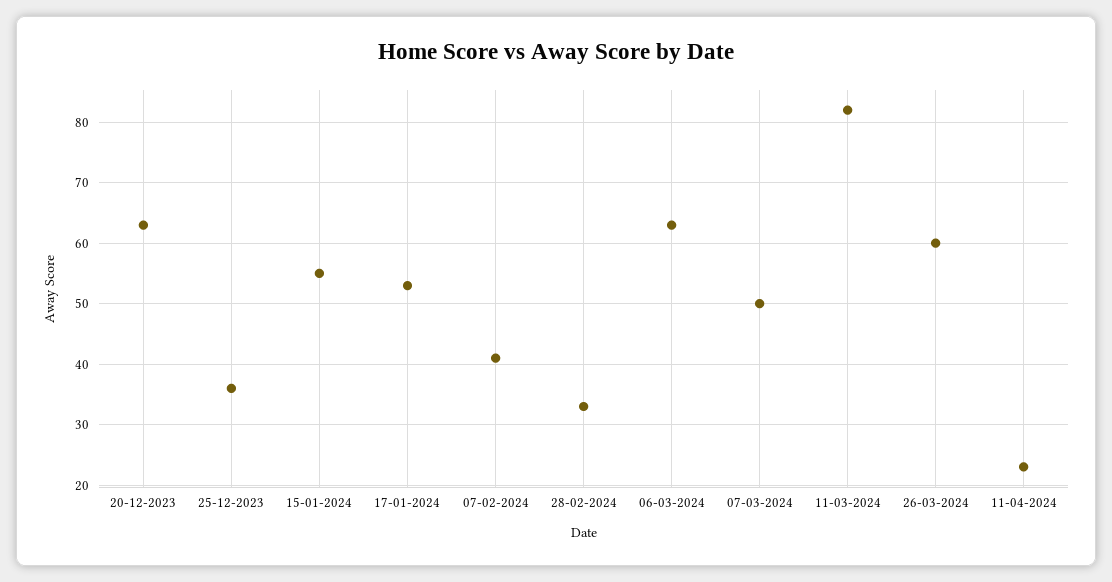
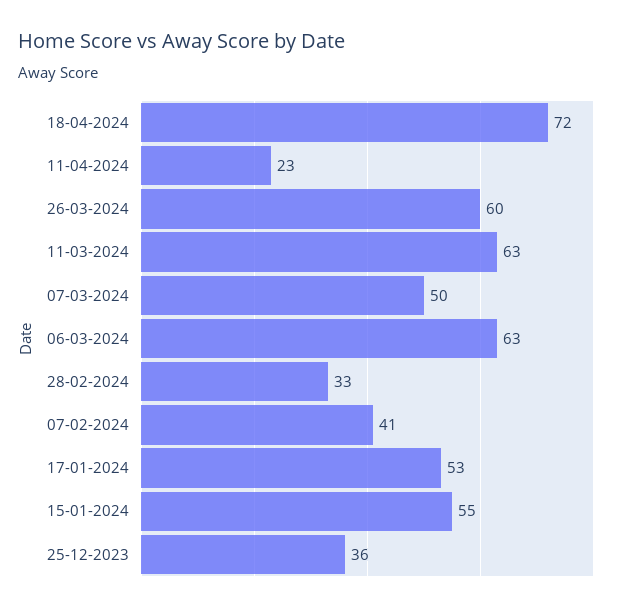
20-12-2023: 63 -> none
11-03-2024: 82 -> 63
18-04-2024: none -> 72

